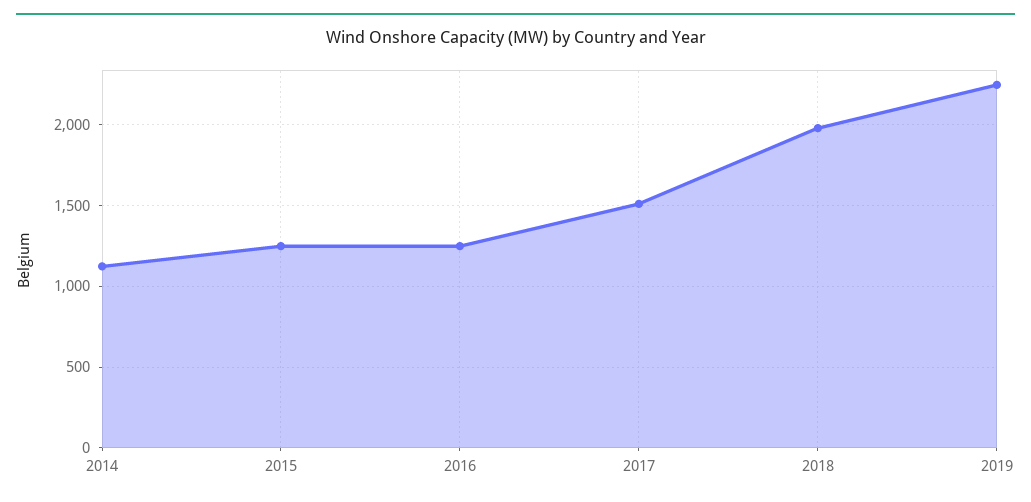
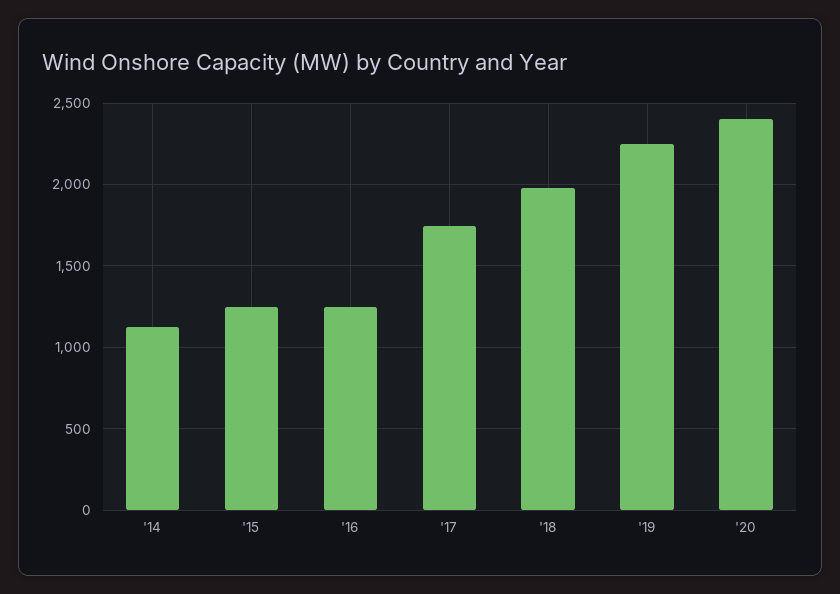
2017: 1500 -> 1750
'20: none -> 2400

